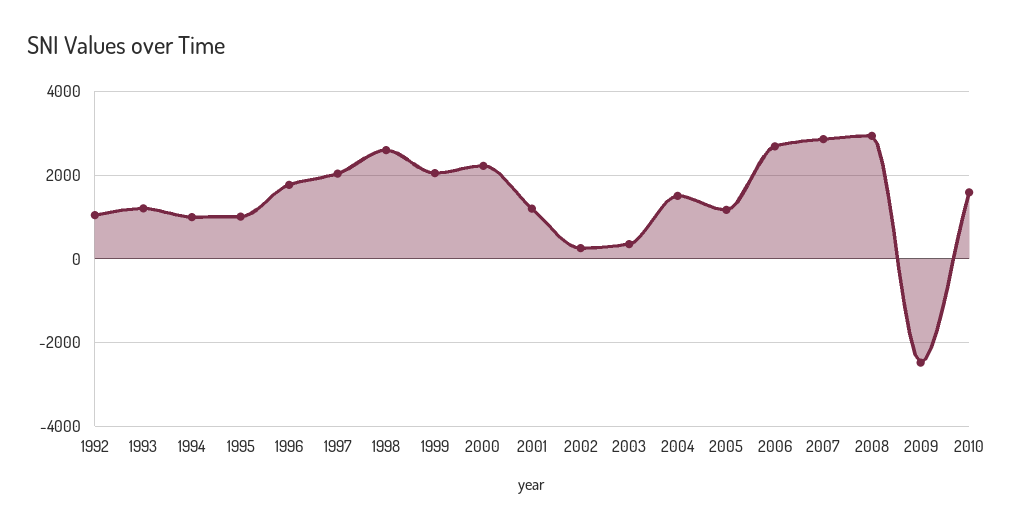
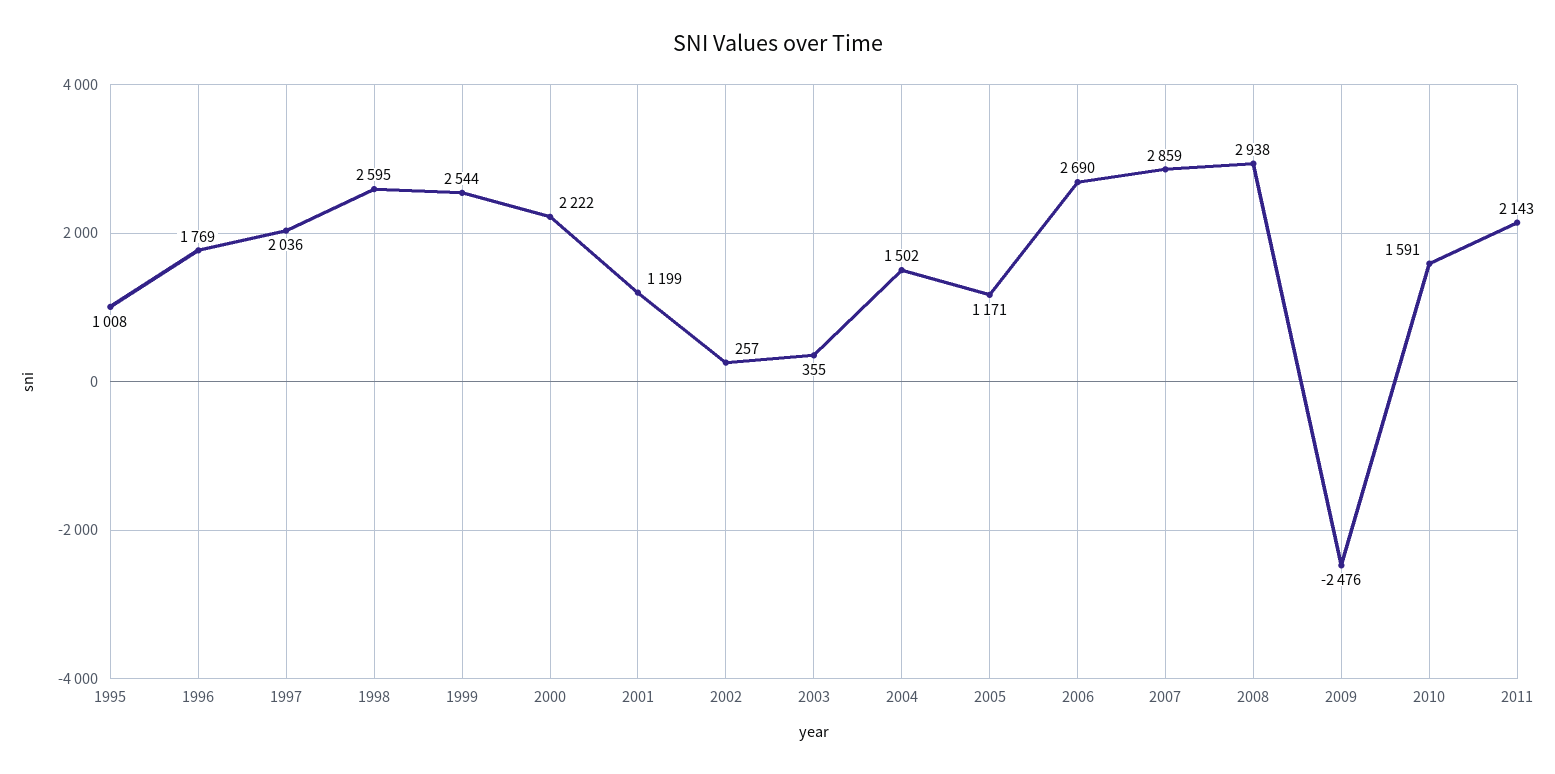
1992: 1000 -> none
1993: 1200 -> none
1994: 1000 -> none
1999: 2000 -> 2544
2011: none -> 2143

